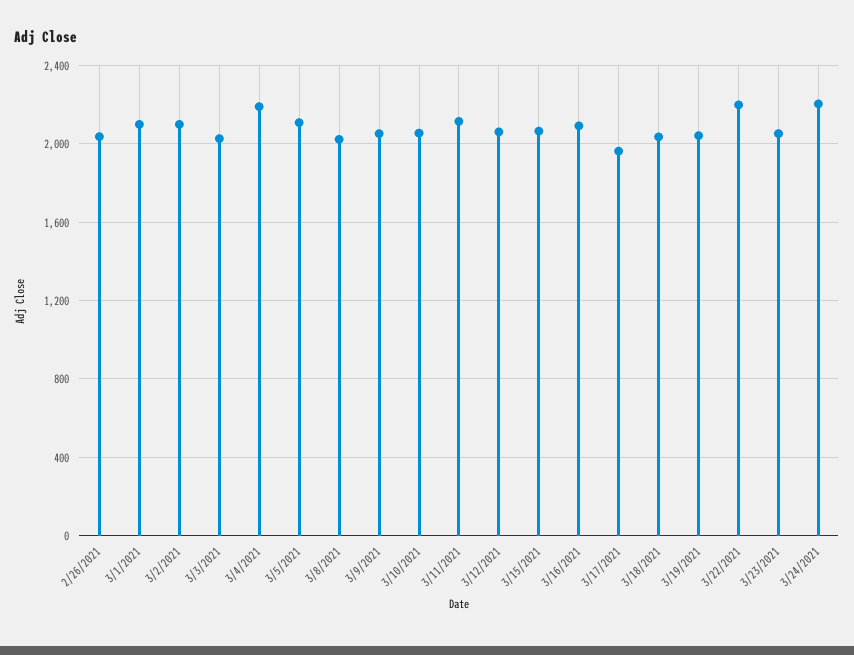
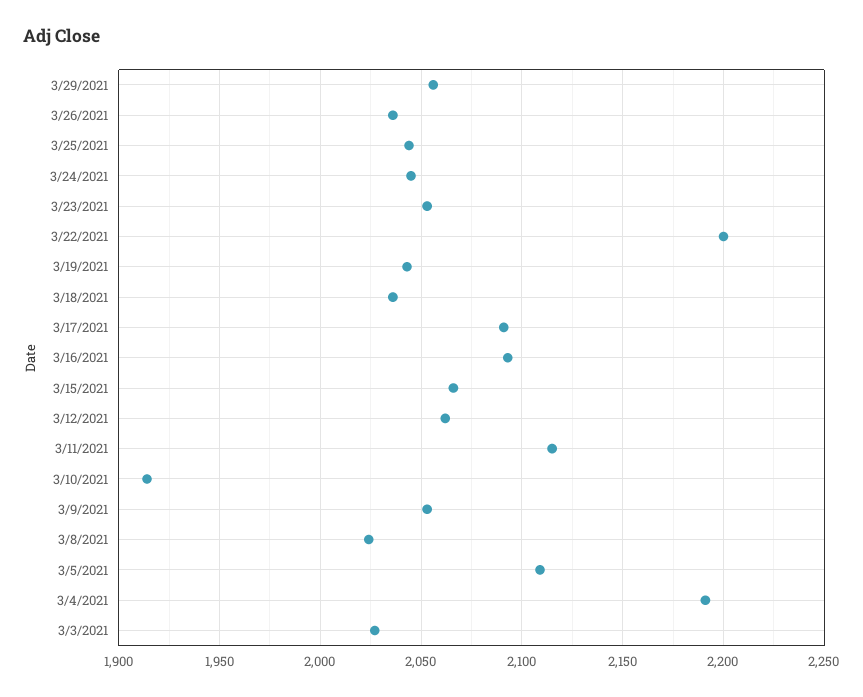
2/26/2021: 2050 -> none
3/1/2021: 2100 -> none
3/2/2021: 2100 -> none
3/10/2021: 2050 -> 1915
3/17/2021: 1950 -> 2090
3/24/2021: 2200 -> 2045
3/29/2021: none -> 2055
3/26/2021: none -> 2035
3/25/2021: none -> 2045

